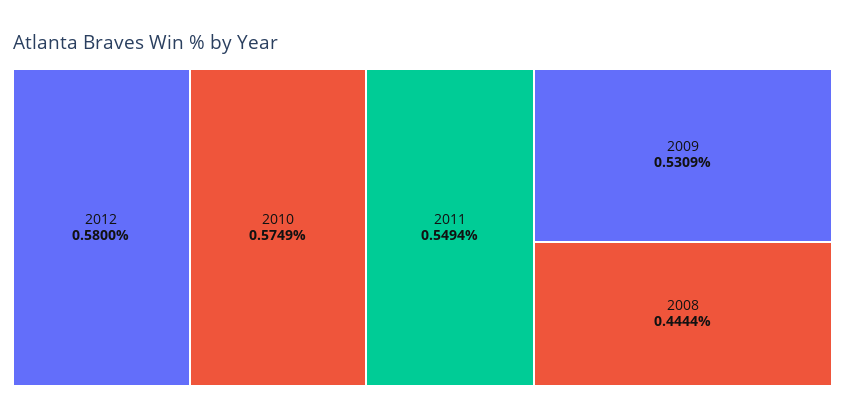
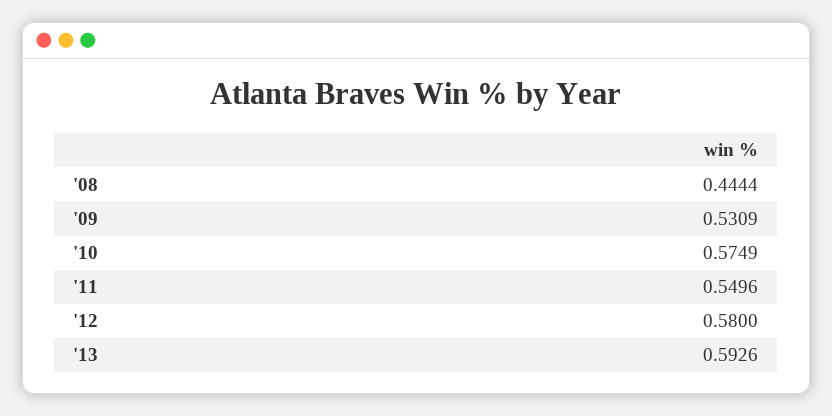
2011: 0.5494 -> 0.5496
'13: none -> 0.5926

